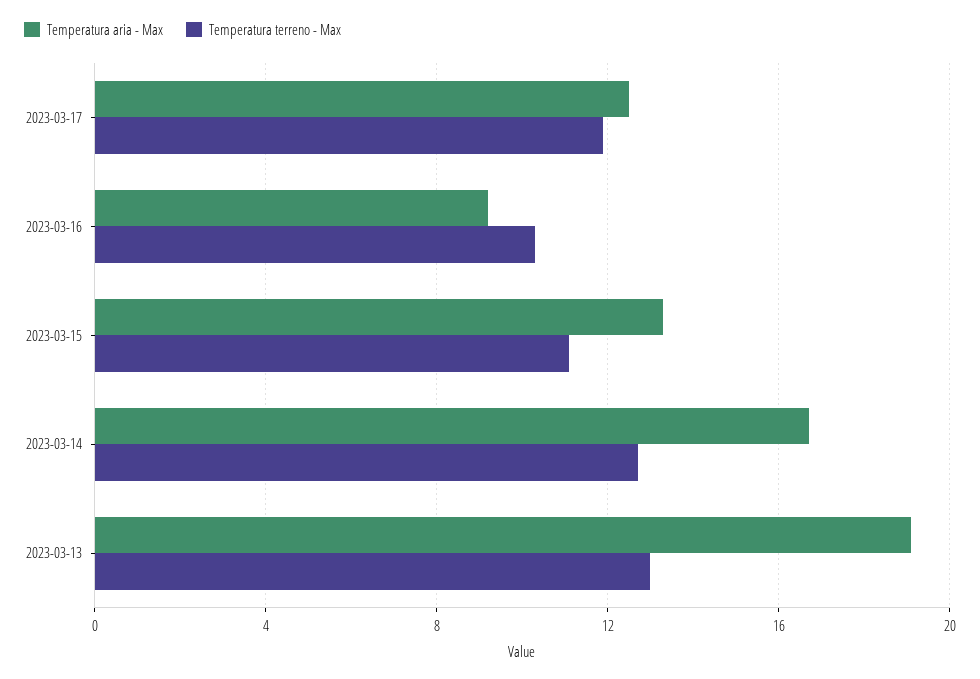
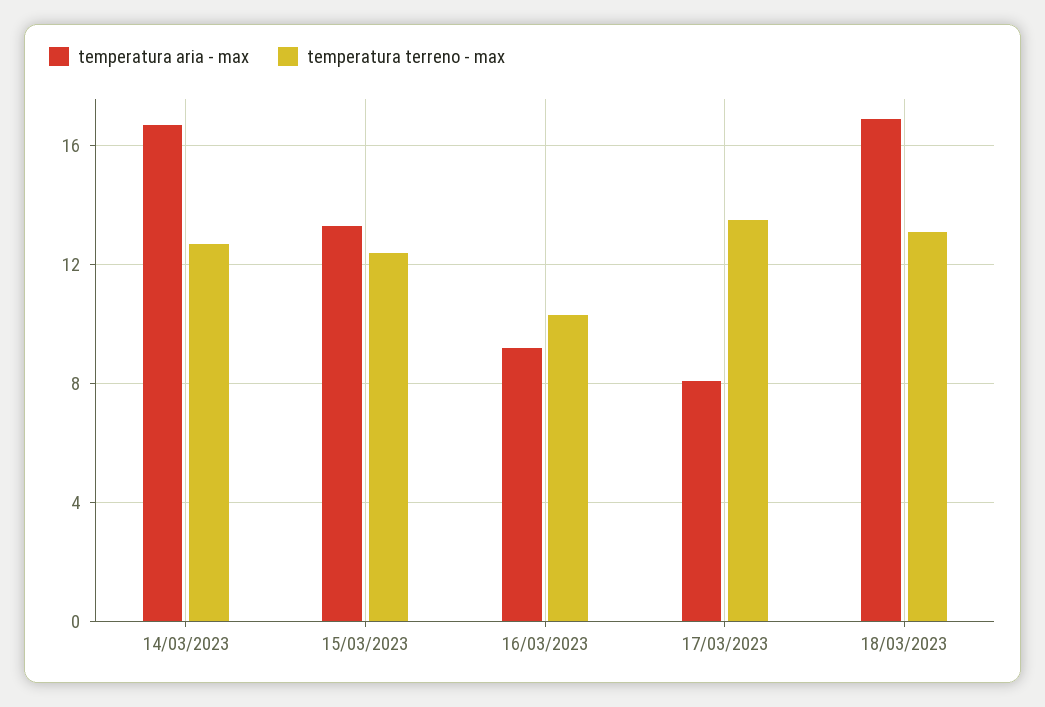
Temperatura aria - Max, 2023-03-17: 12.5 -> 8
Temperatura terreno - Max, 2023-03-17: 12 -> 13.5
Temperatura terreno - Max, 2023-03-15: 11 -> 12.5
Temperatura aria - Max, 2023-03-13: 19 -> none
Temperatura terreno - Max, 2023-03-13: 13 -> none
Temperatura aria - Max, 18/03/2023: none -> 17
Temperatura terreno - Max, 18/03/2023: none -> 13

